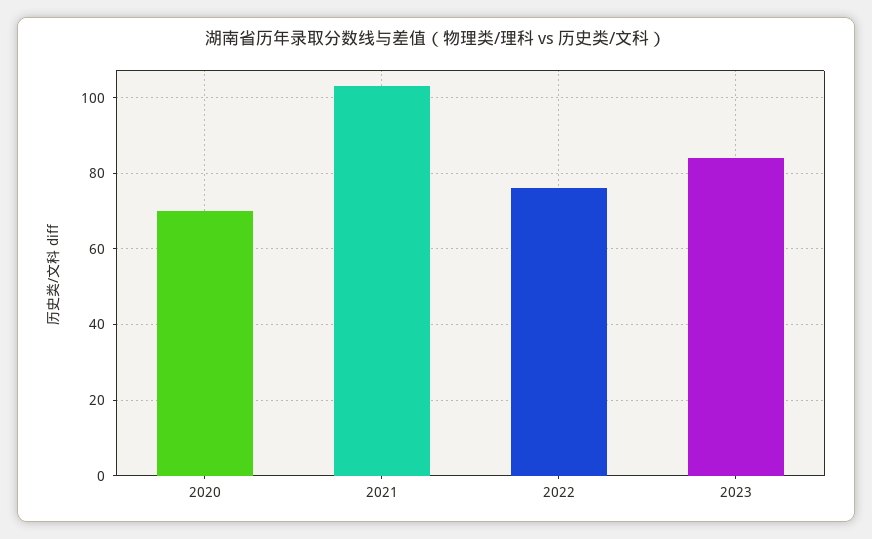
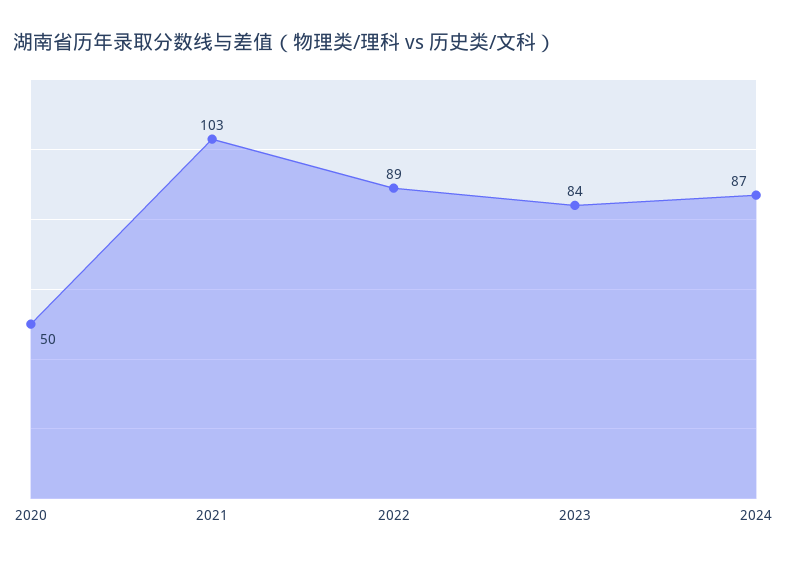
2020: 70 -> 50
2022: 75 -> 89
2024: none -> 87

